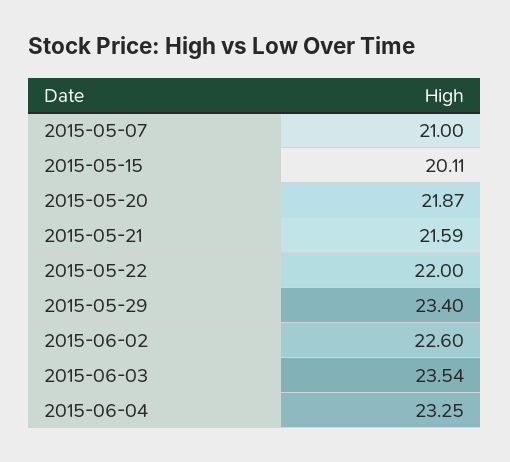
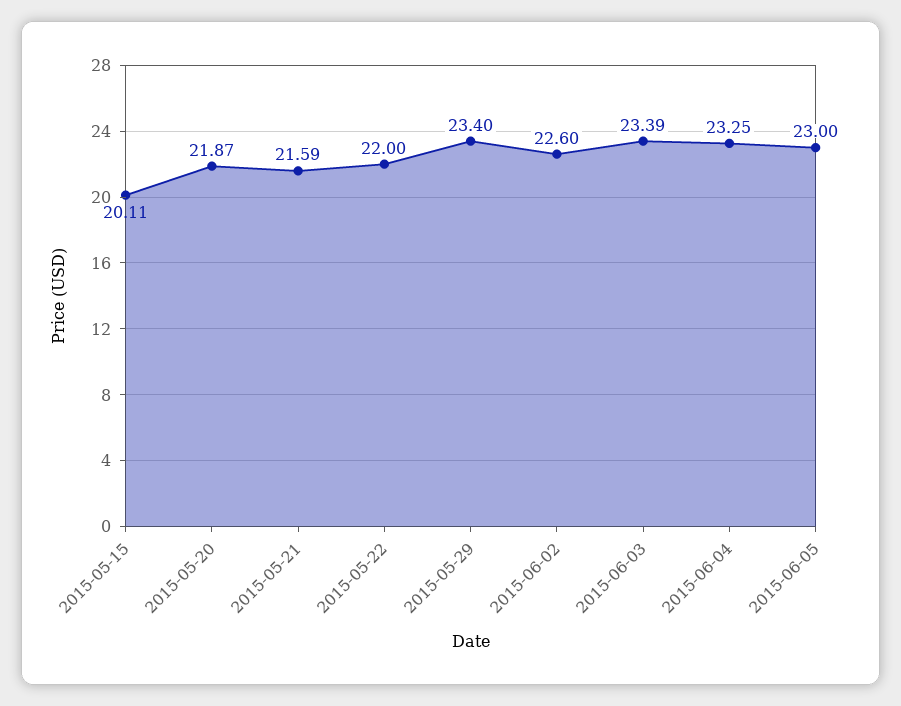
2015-05-07: 21 -> none
2015-06-03: 23.54 -> 23.39
2015-06-05: none -> 23

